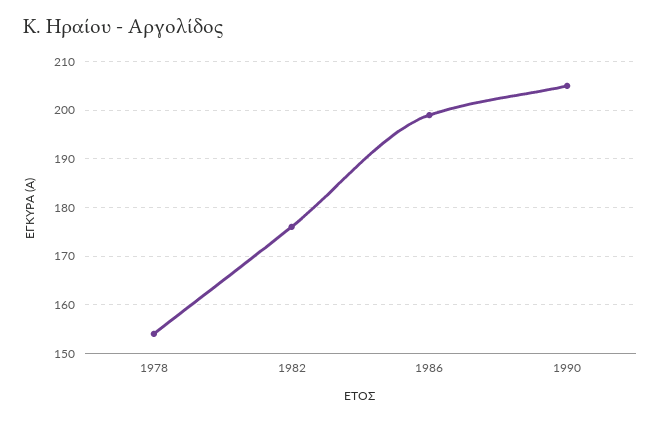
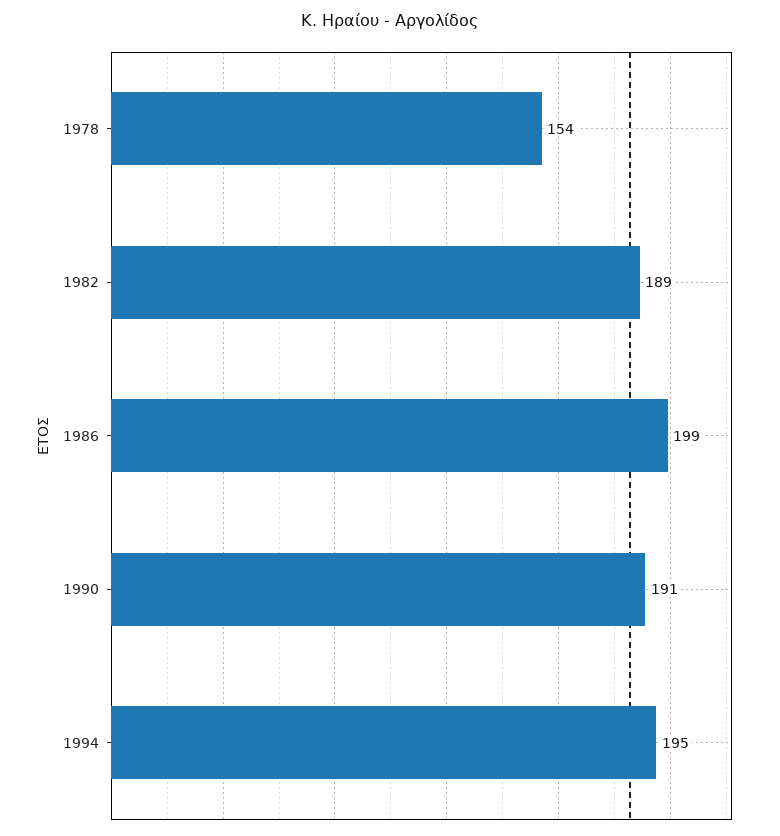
1982: 175 -> 189
1990: 205 -> 191
1994: none -> 195

